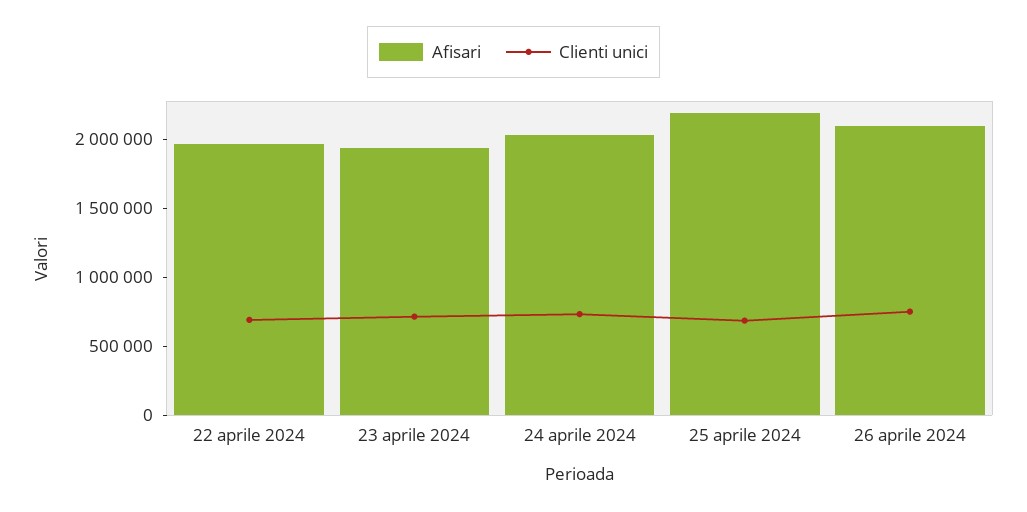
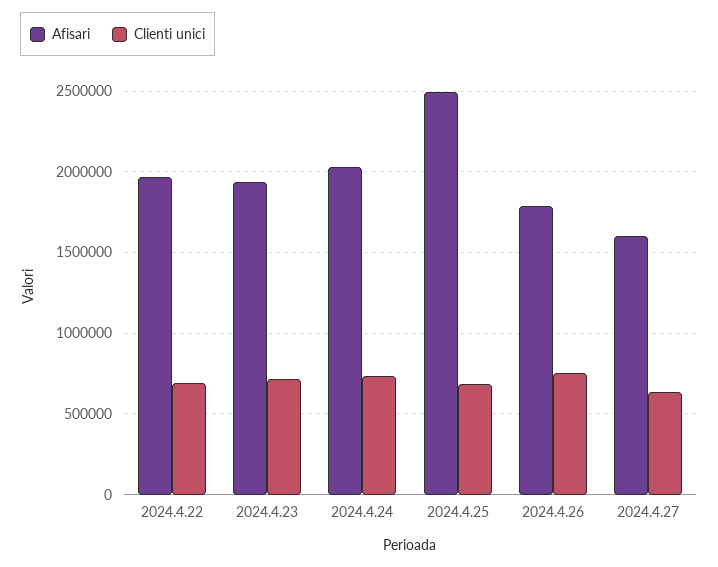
Afisari, 25 aprile 2024: 2200000 -> 2500000
Afisari, 26 aprile 2024: 2100000 -> 1800000
Afisari, 2024.4.27: none -> 1600000
Clienti unici, 2024.4.27: none -> 650000

